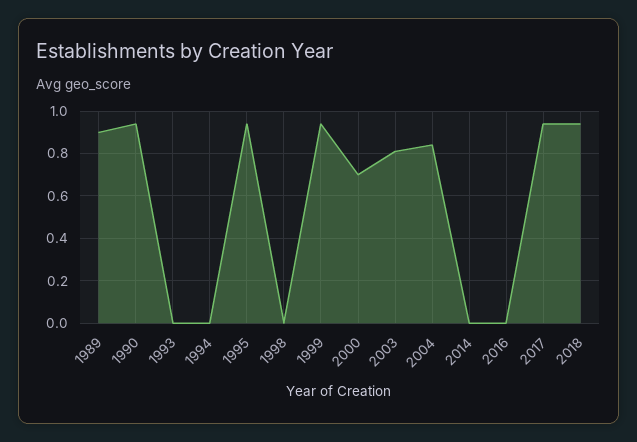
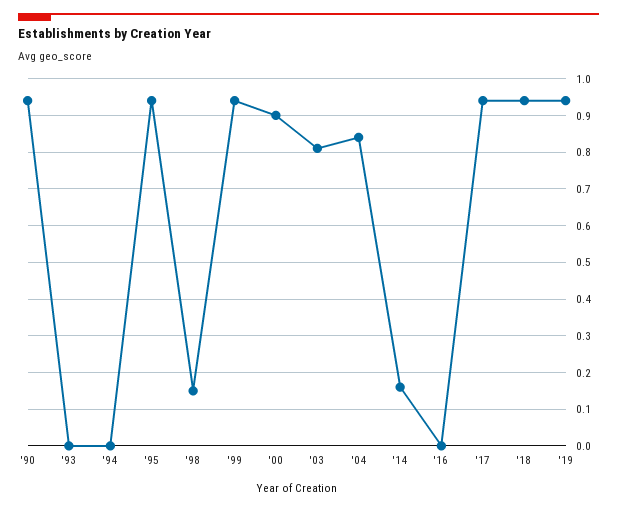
1989: 0.9 -> none
1998: 0 -> 0.15
2000: 0.7 -> 0.9
2014: 0 -> 0.15
'19: none -> 0.95

